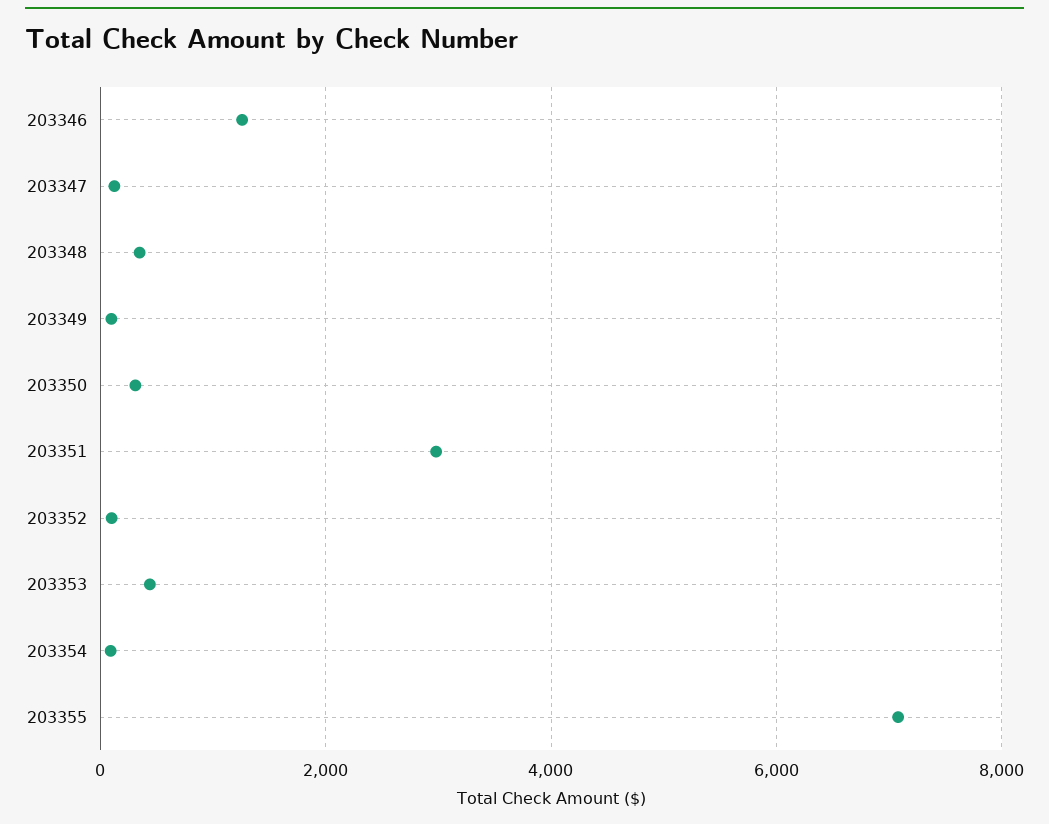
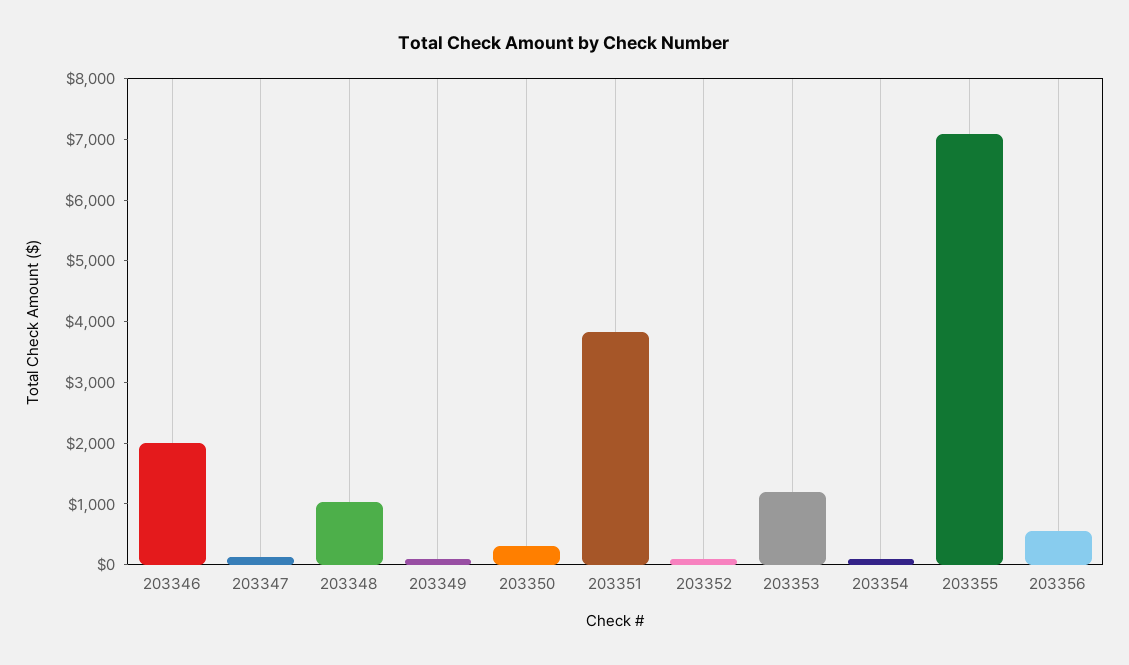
203346: 1200 -> 2000
203348: 400 -> 1000
203351: 3000 -> 3800
203353: 400 -> 1200
203356: none -> 600

